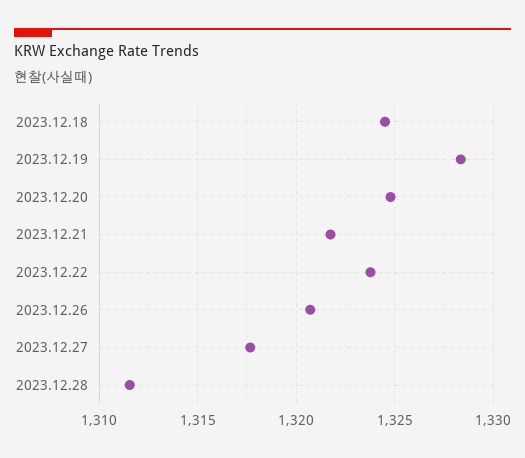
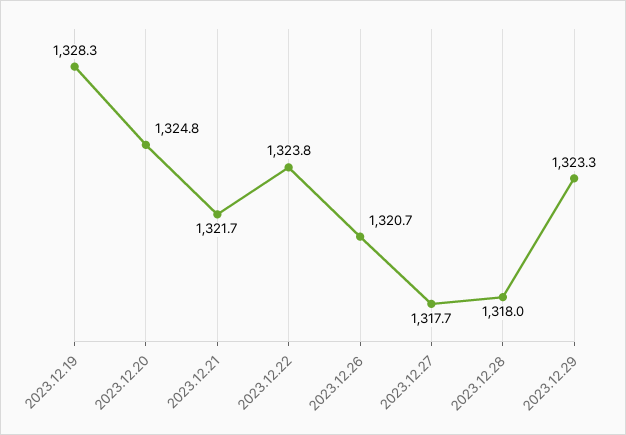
2023.12.18: 1324.5 -> none
2023.12.28: 1311.5 -> 1318
2023.12.29: none -> 1323.3

